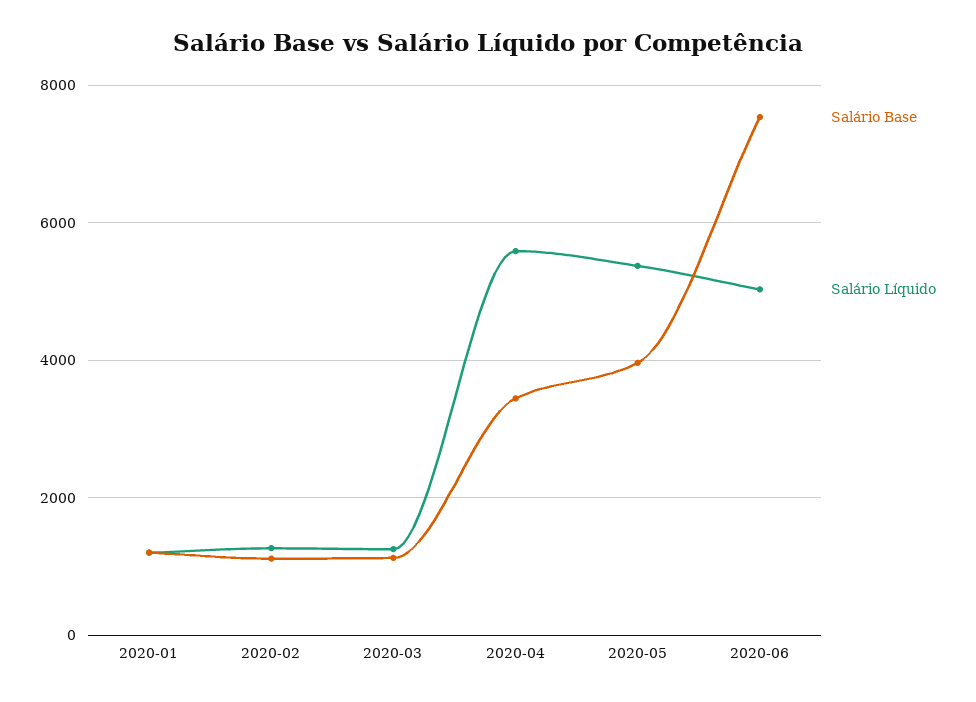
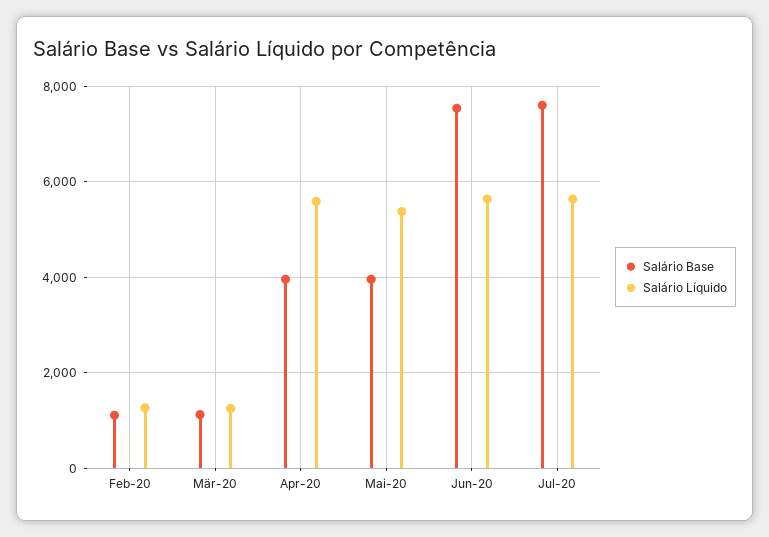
Salário Base, 2020-01: 1200 -> none
Salário Líquido, 2020-01: 1200 -> none
Salário Base, 2020-04: 3400 -> 4000
Salário Líquido, 2020-06: 5000 -> 5600
Salário Base, Jul-20: none -> 7600
Salário Líquido, Jul-20: none -> 5600

